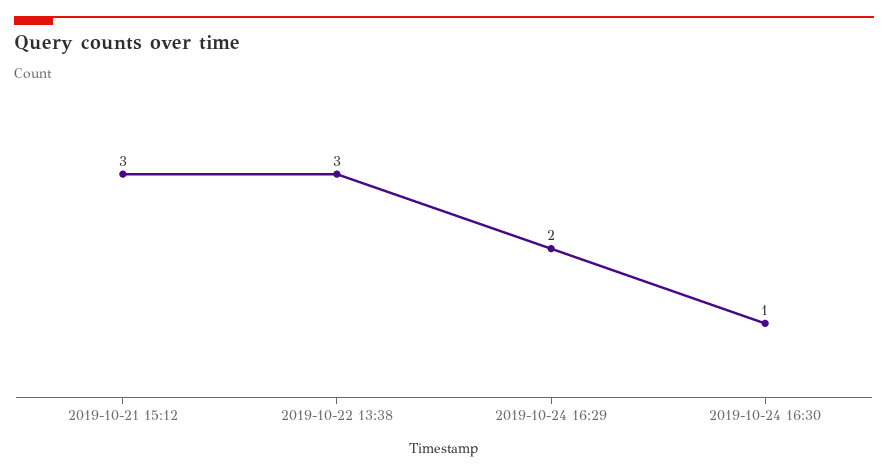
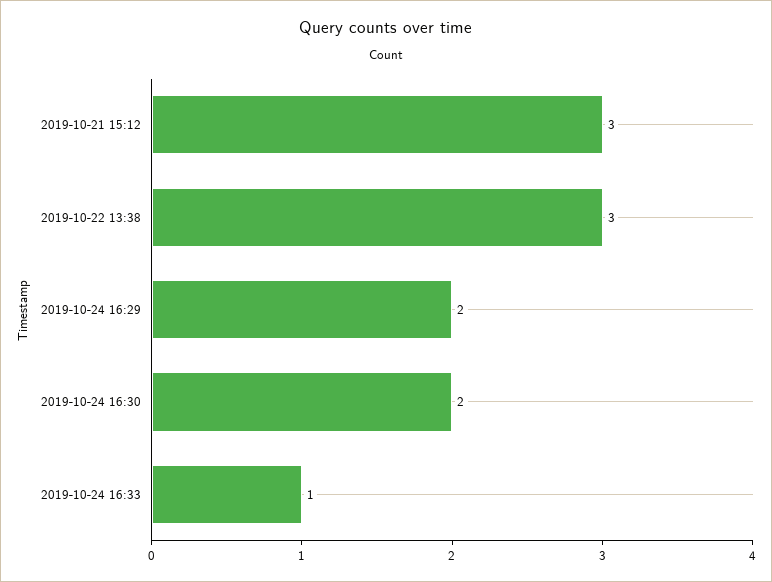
2019-10-24 16:30: 1 -> 2
2019-10-24 16:33: none -> 1

